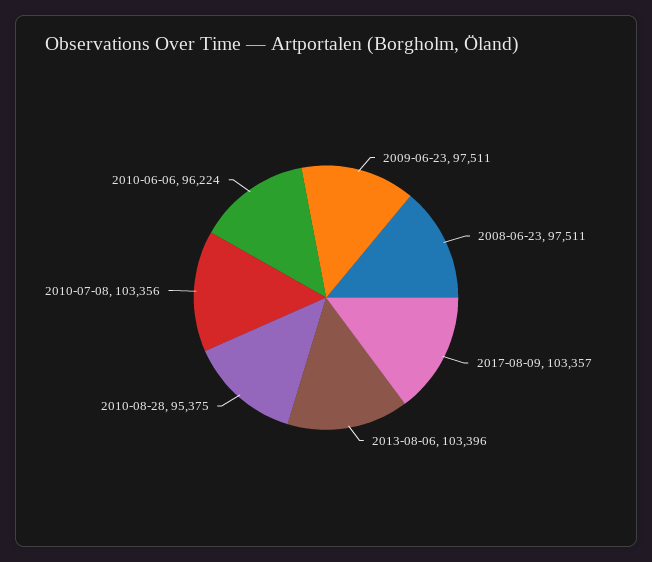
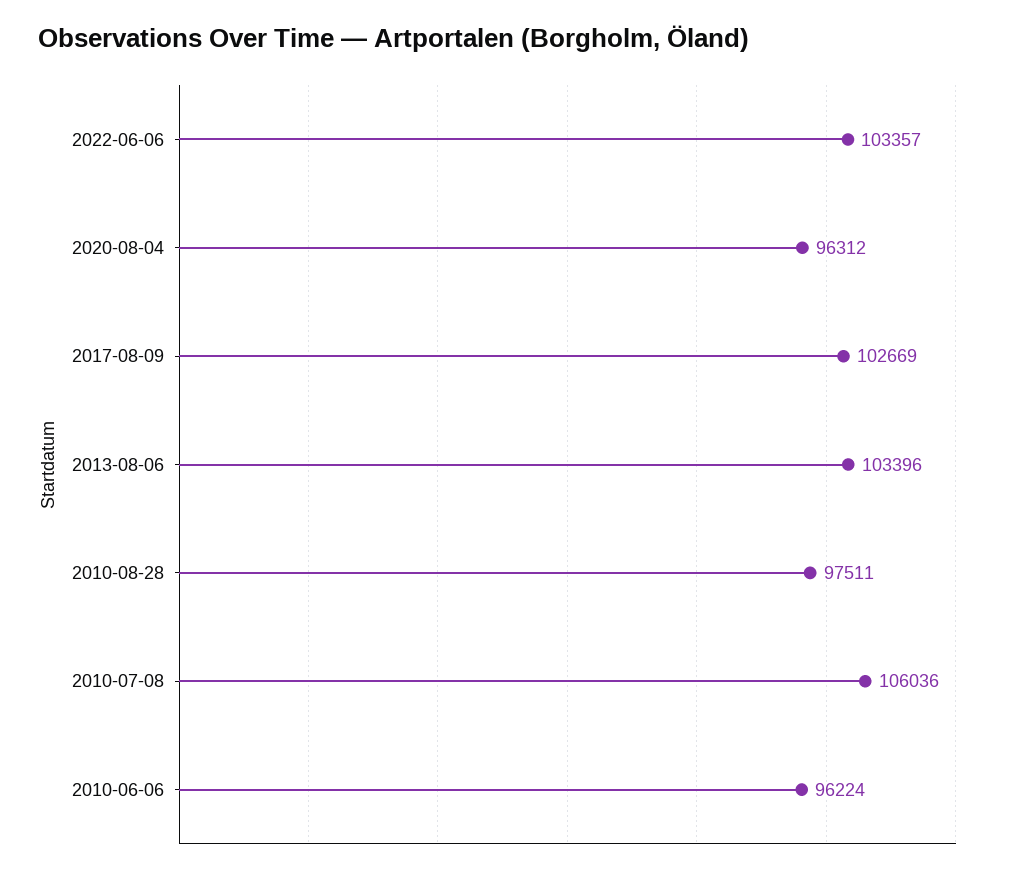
2009-06-23: 97511 -> none
2008-06-23: 97511 -> none
2017-08-09: 103357 -> 102669
2010-08-28: 95375 -> 97511
2010-07-08: 103356 -> 106036
2022-06-06: none -> 103357
2020-08-04: none -> 96312

